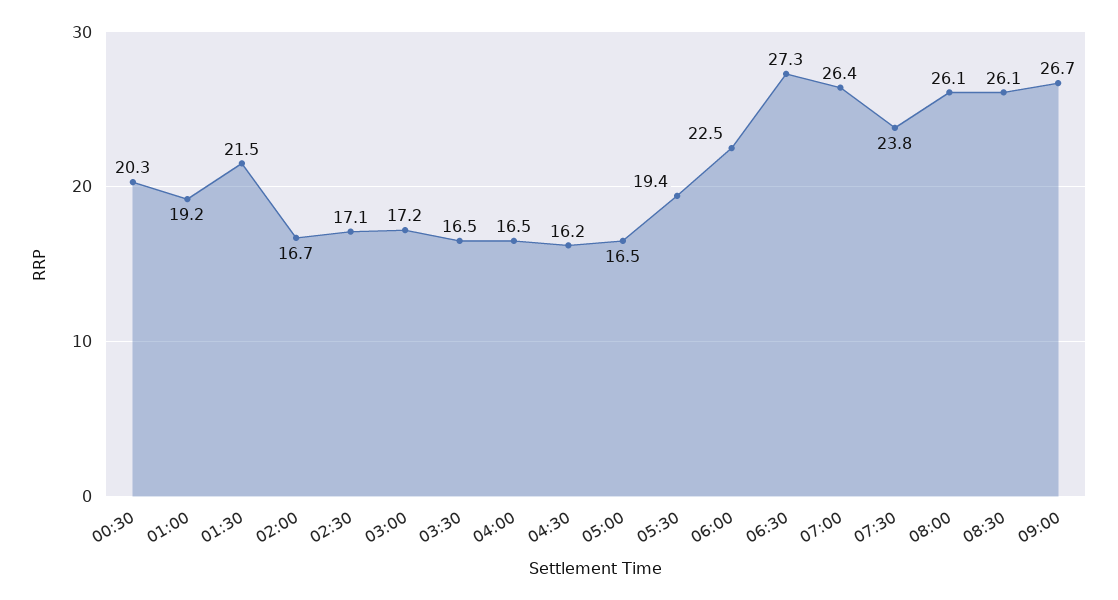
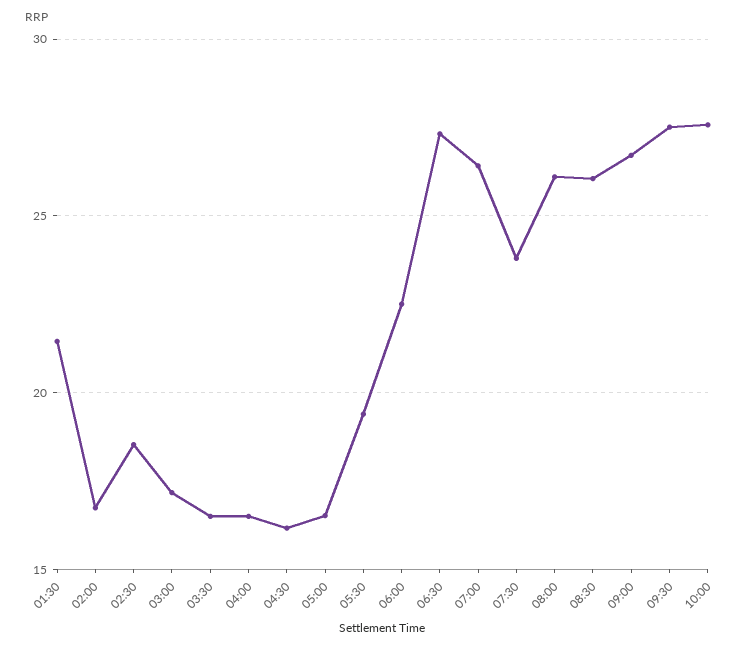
00:30: 20.3 -> none
01:00: 19.2 -> none
02:30: 17.1 -> 18.5
09:30: none -> 27.5
10:00: none -> 27.5

